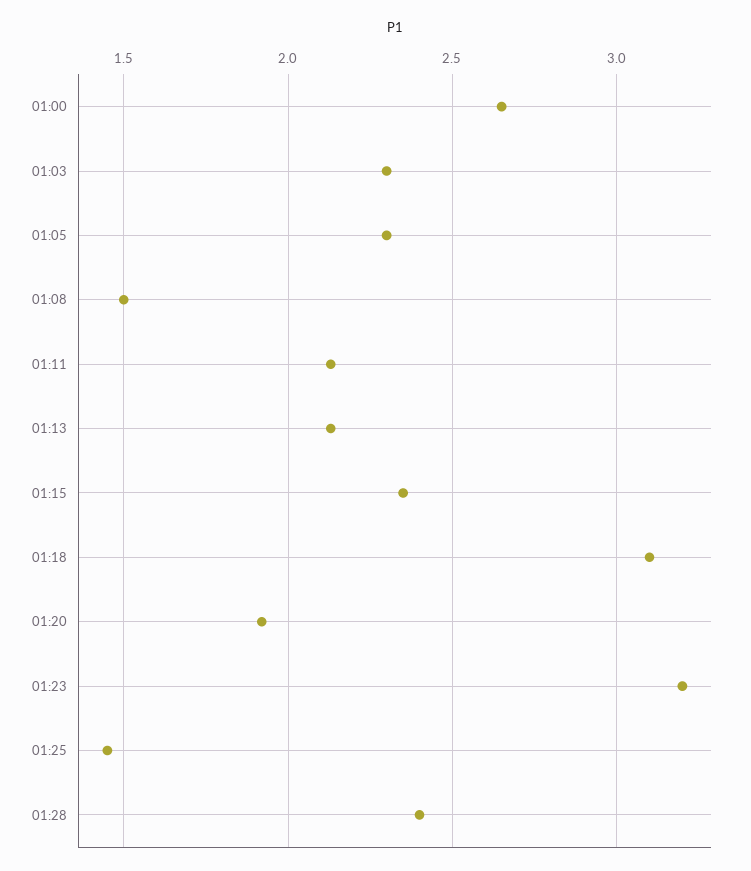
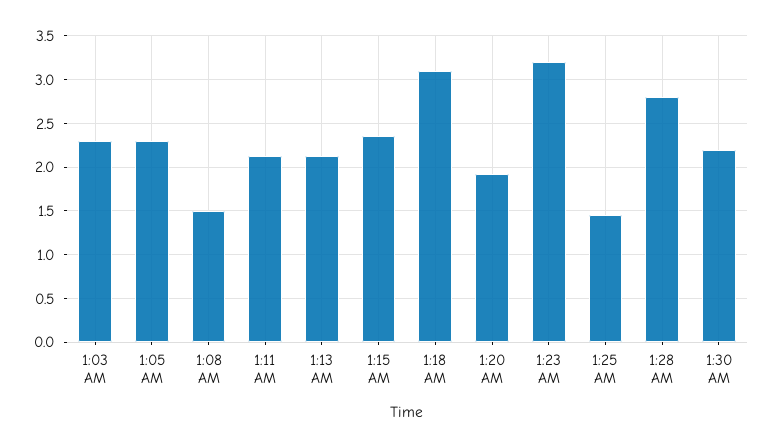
01:00: 2.65 -> none
01:28: 2.4 -> 2.8
1:30 AM: none -> 2.2

